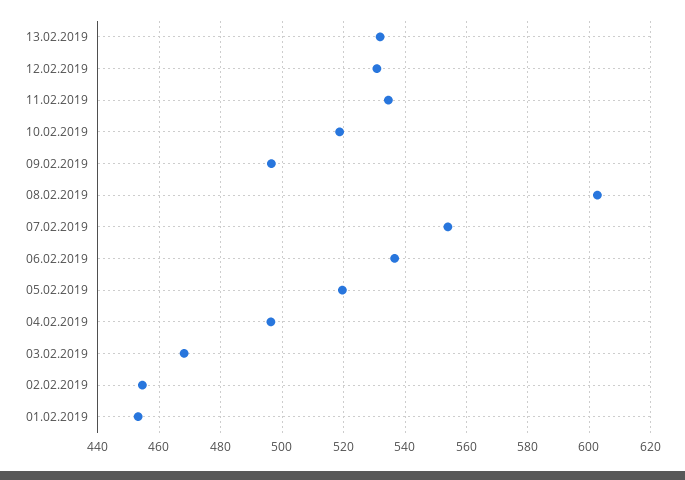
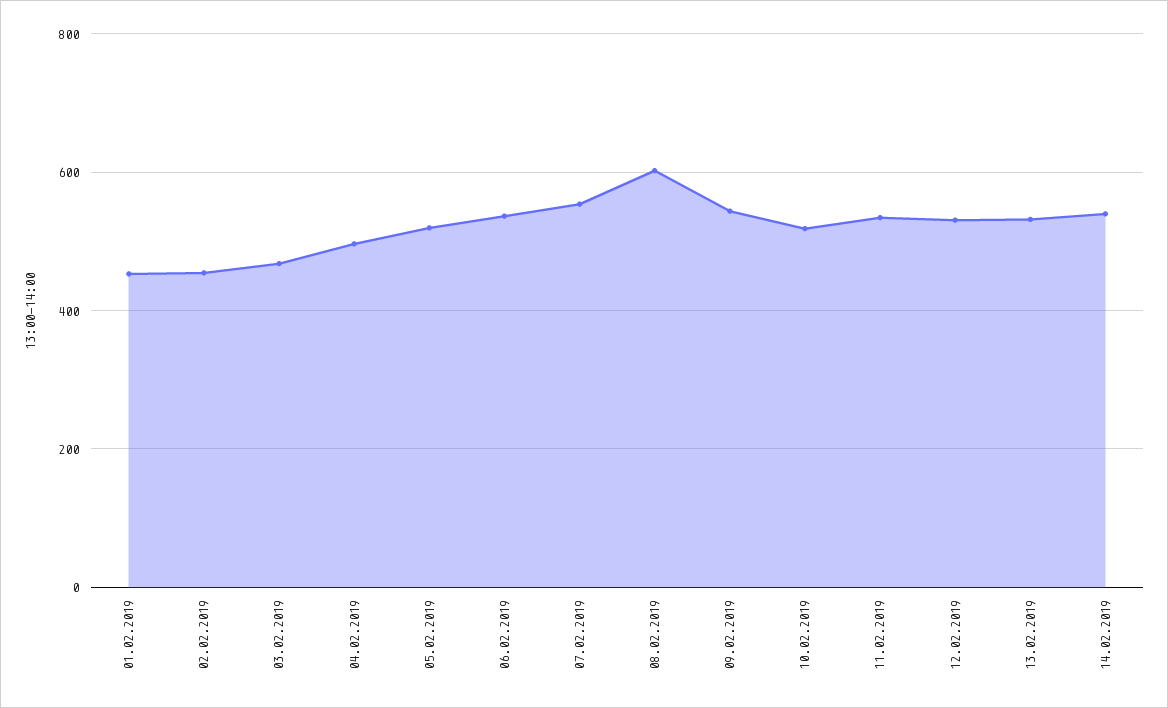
09.02.2019: 496 -> 540
14.02.2019: none -> 540

